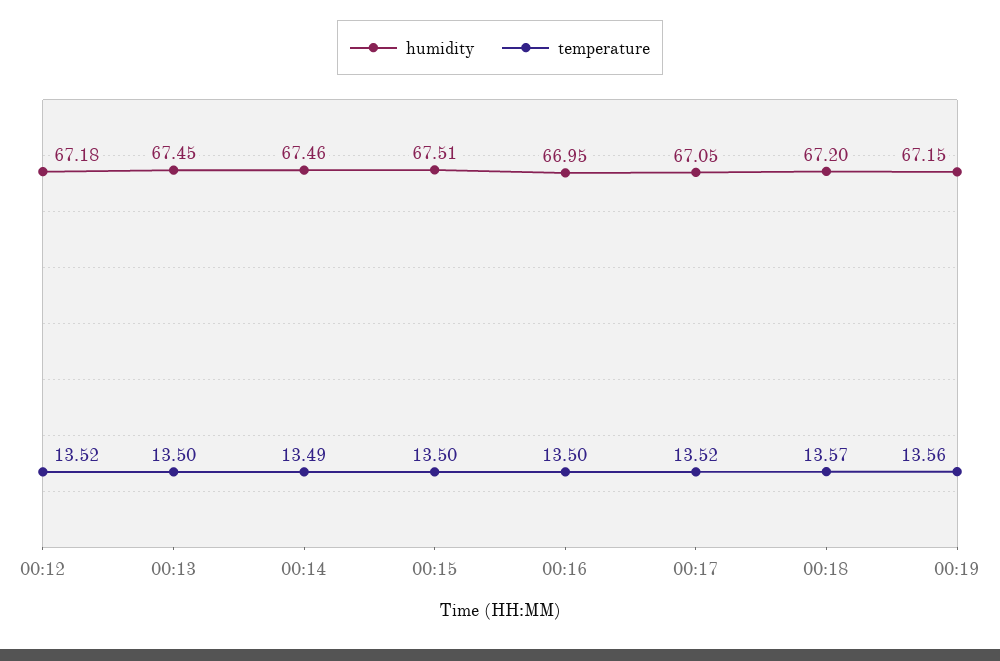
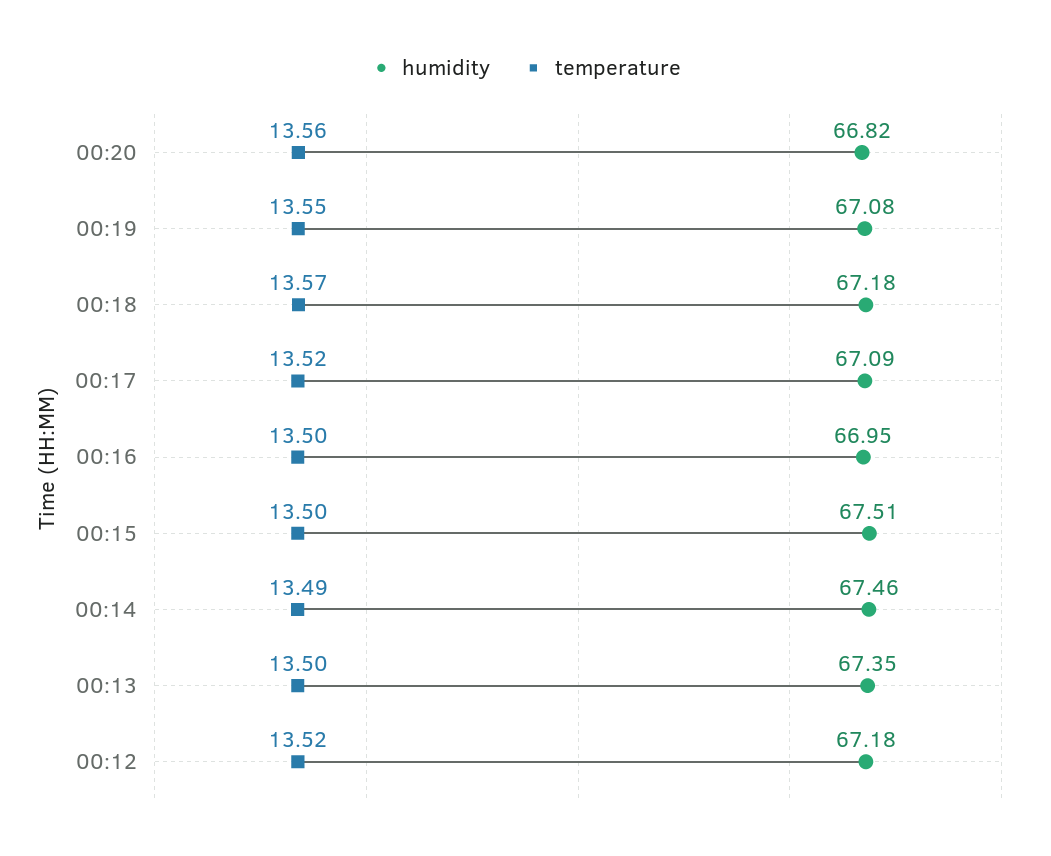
humidity, 00:13: 67.45 -> 67.35
humidity, 00:17: 67.05 -> 67.09
humidity, 00:18: 67.2 -> 67.18
humidity, 00:19: 67.15 -> 67.08
temperature, 00:19: 13.56 -> 13.55
humidity, 00:20: none -> 66.82
temperature, 00:20: none -> 13.56

